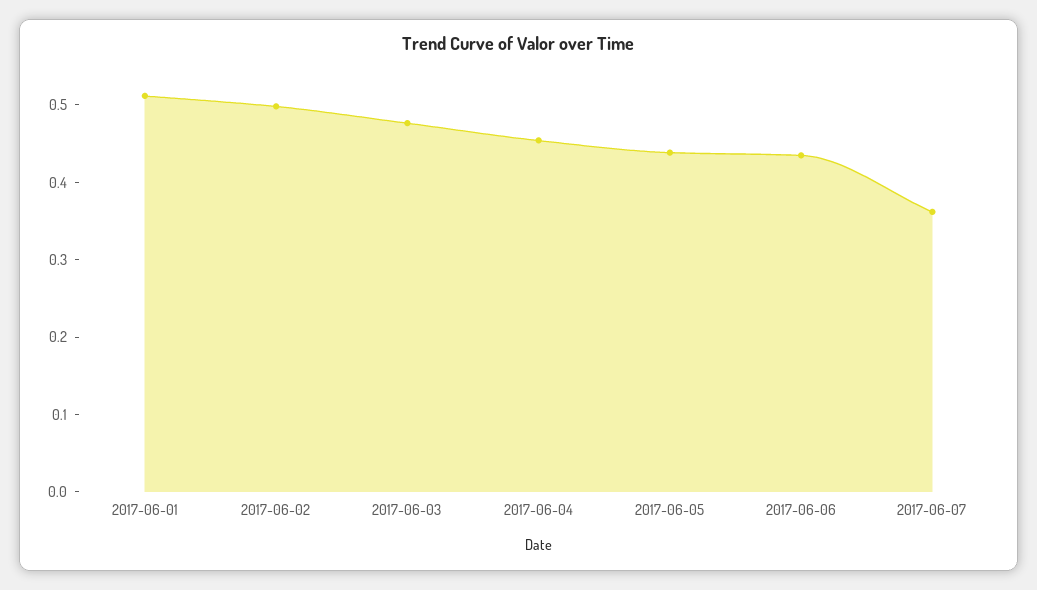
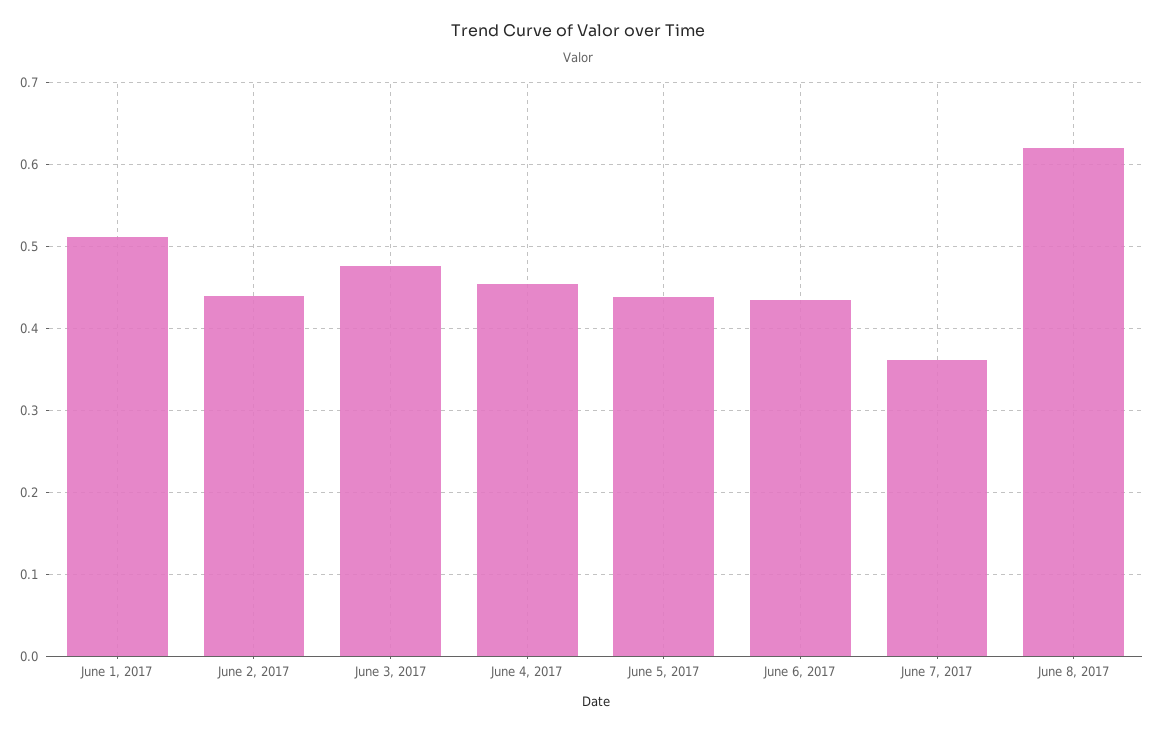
2017-06-02: 0.5 -> 0.44
June 8, 2017: none -> 0.62

